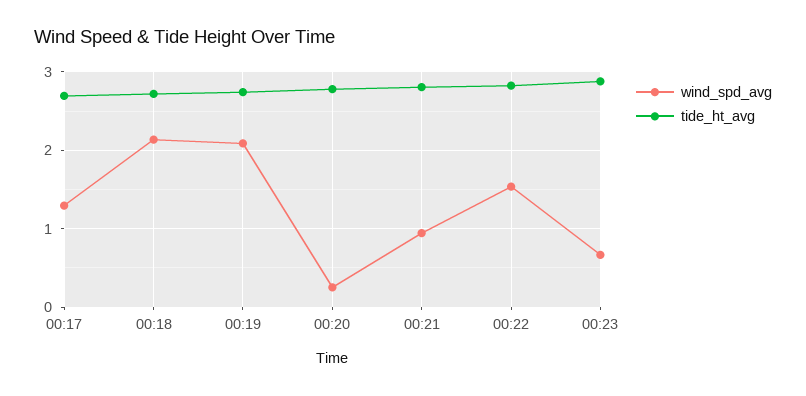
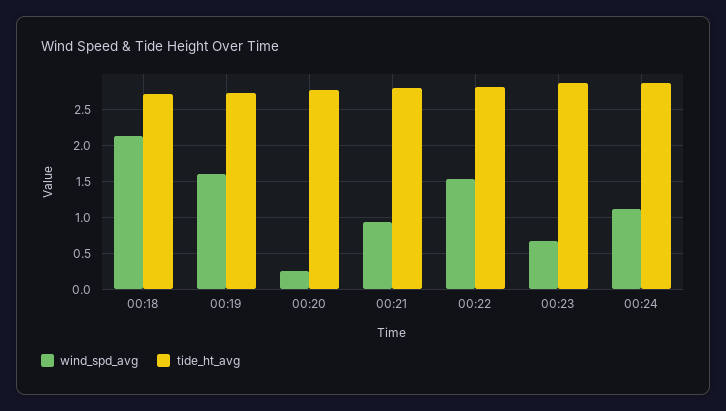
wind_spd_avg, 00:17: 1.3 -> none
tide_ht_avg, 00:17: 2.7 -> none
wind_spd_avg, 00:19: 2.1 -> 1.6
wind_spd_avg, 00:24: none -> 1.1
tide_ht_avg, 00:24: none -> 2.9

